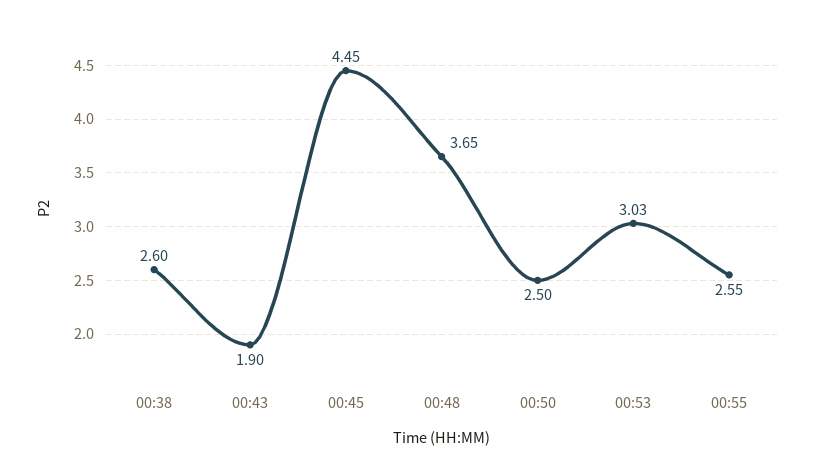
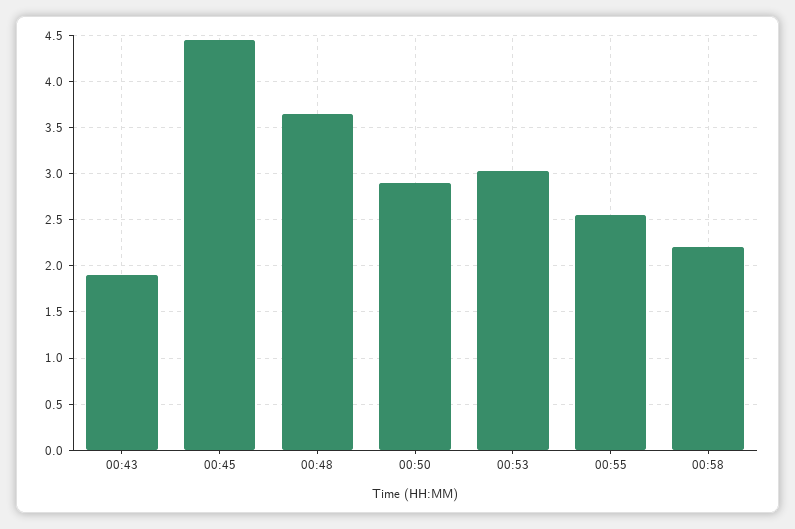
00:38: 2.6 -> none
00:50: 2.5 -> 2.9
00:58: none -> 2.2

